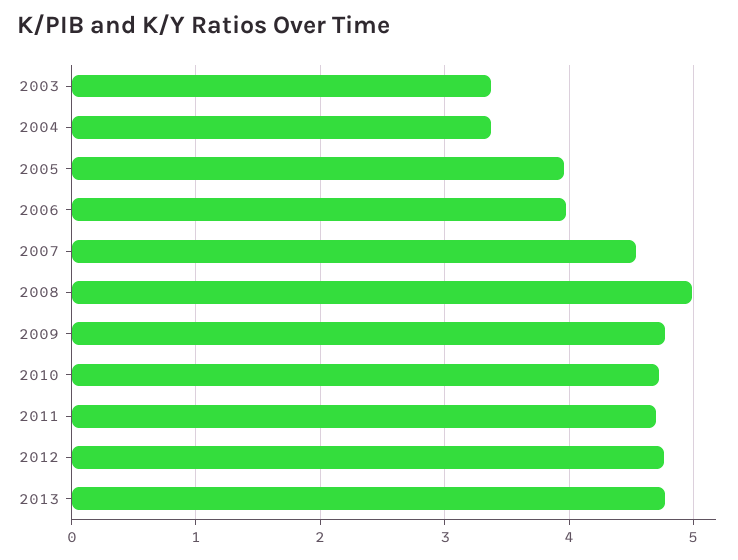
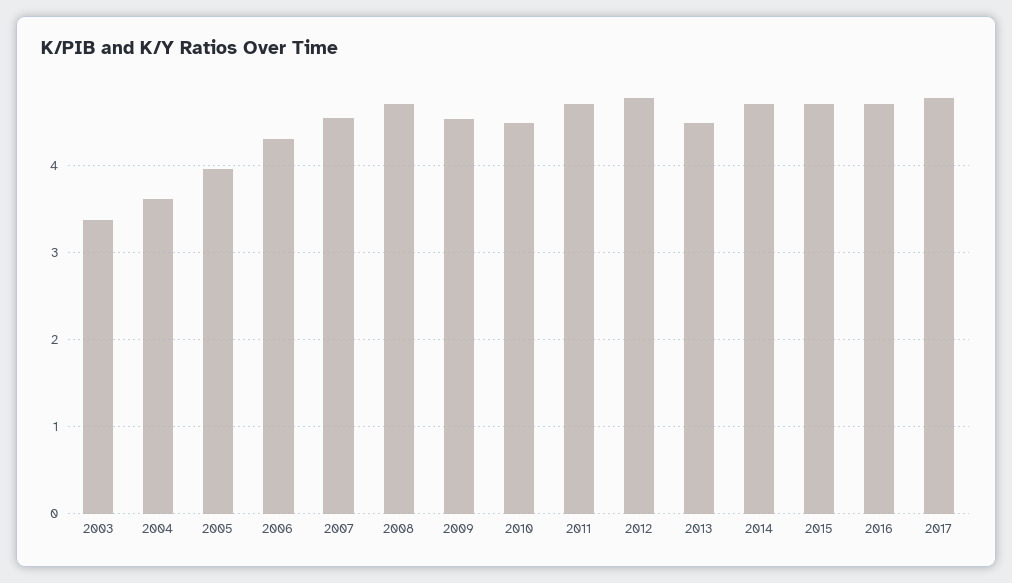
2004: 3.4 -> 3.6
2006: 4 -> 4.3
2008: 5 -> 4.7
2009: 4.8 -> 4.5
2010: 4.7 -> 4.5
2013: 4.8 -> 4.5
2014: none -> 4.7
2015: none -> 4.7
2016: none -> 4.7
2017: none -> 4.8

